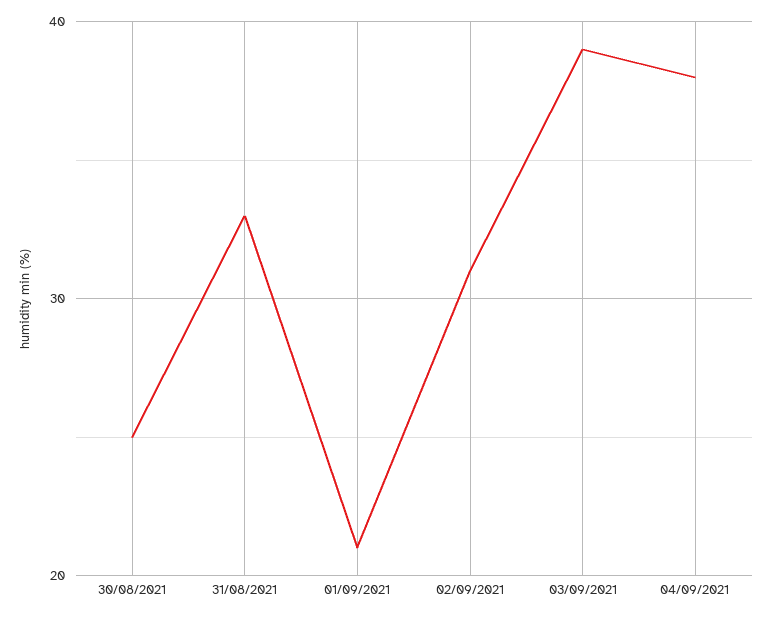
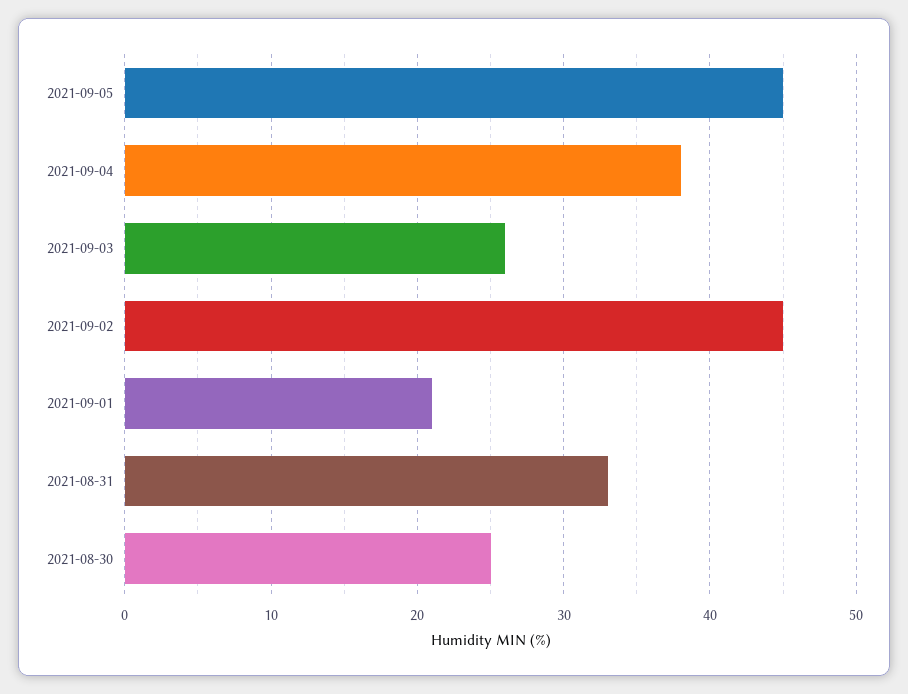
02/09/2021: 31 -> 45
03/09/2021: 39 -> 26
2021-09-05: none -> 45

